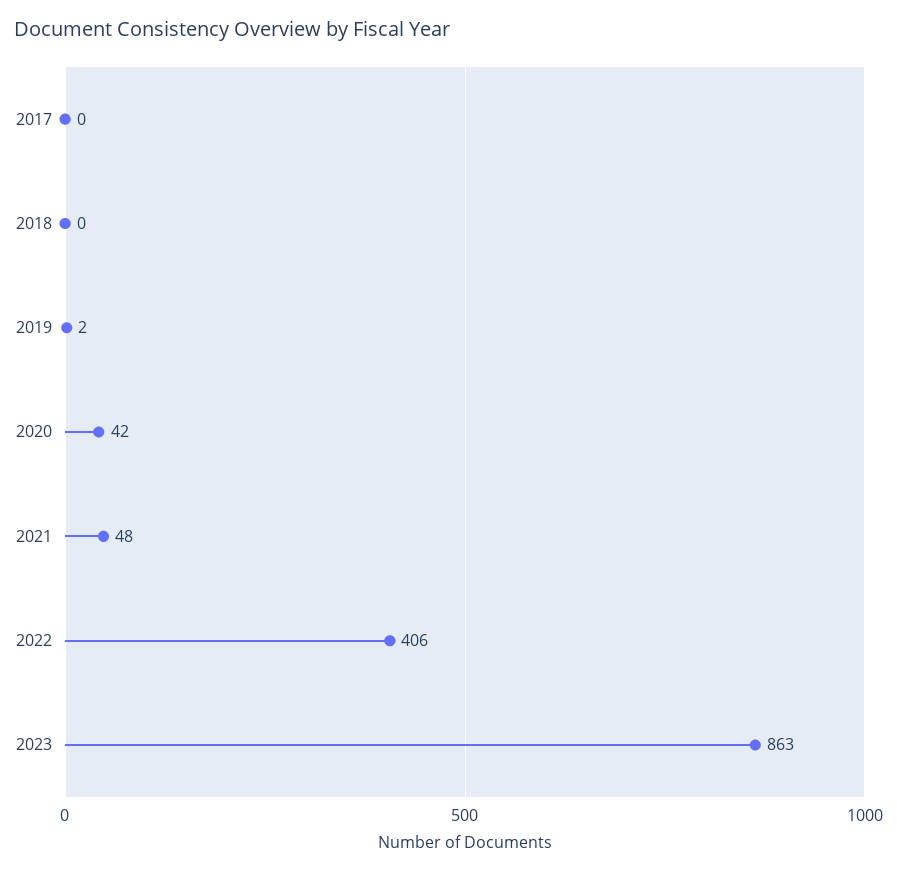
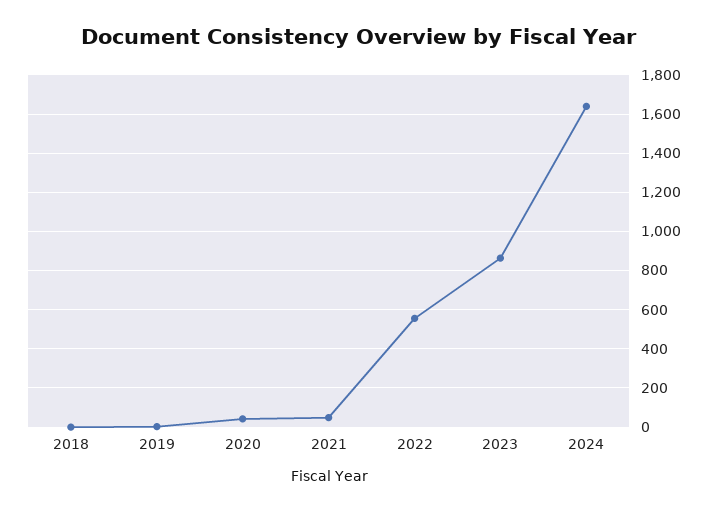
2017: 0 -> none
2022: 406 -> 550
2024: none -> 1650

